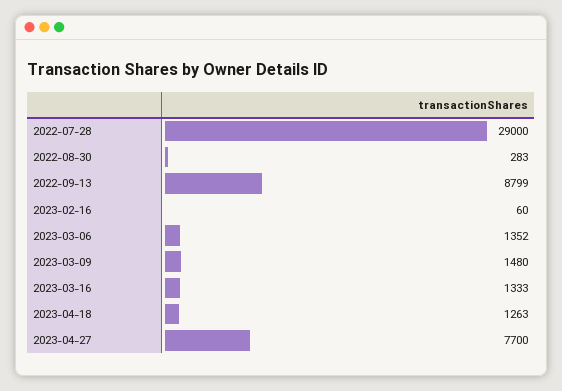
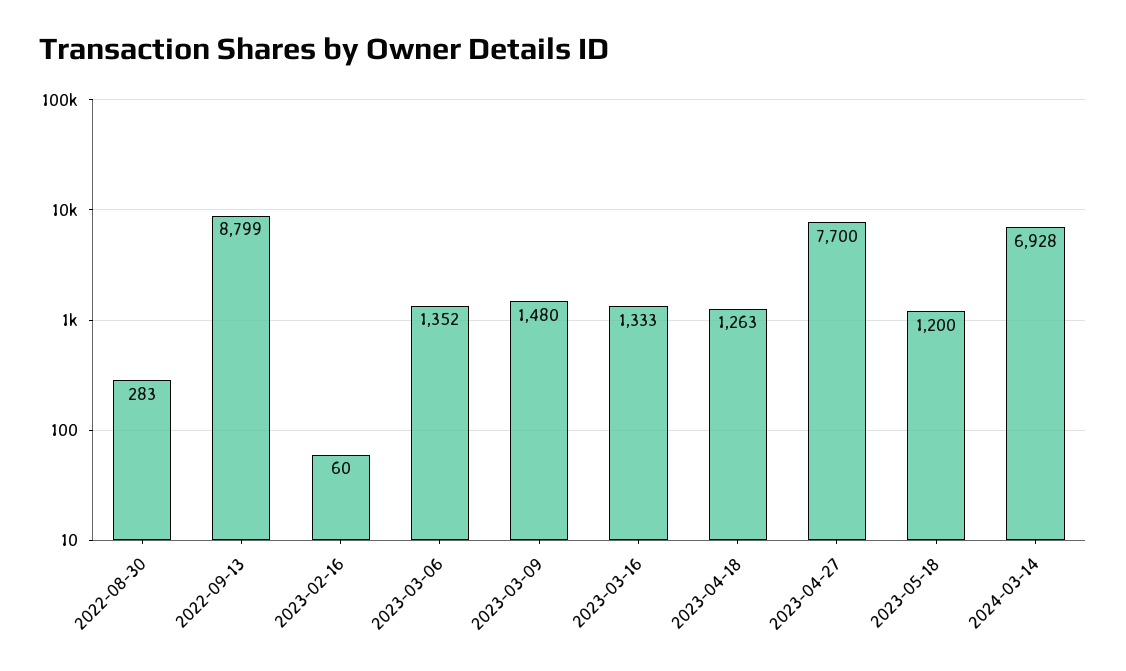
2022-07-28: 29000 -> none
2023-05-18: none -> 1200
2024-03-14: none -> 6928

